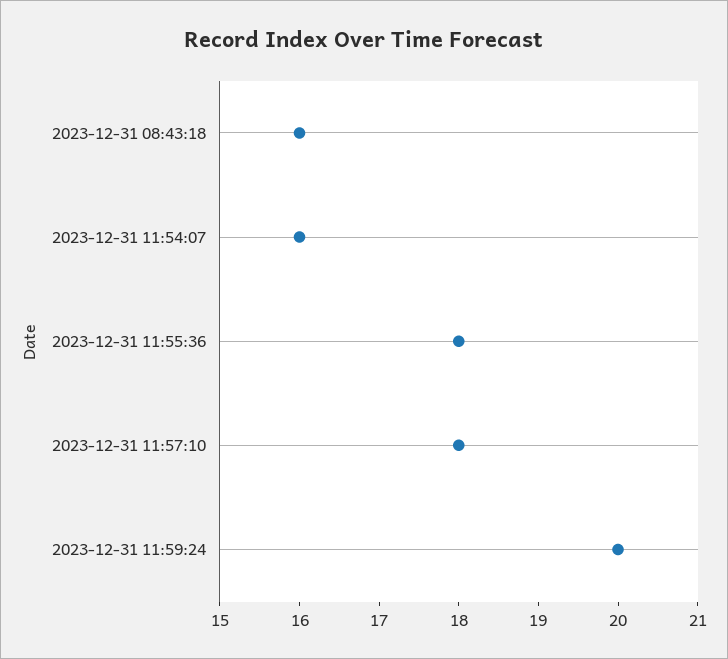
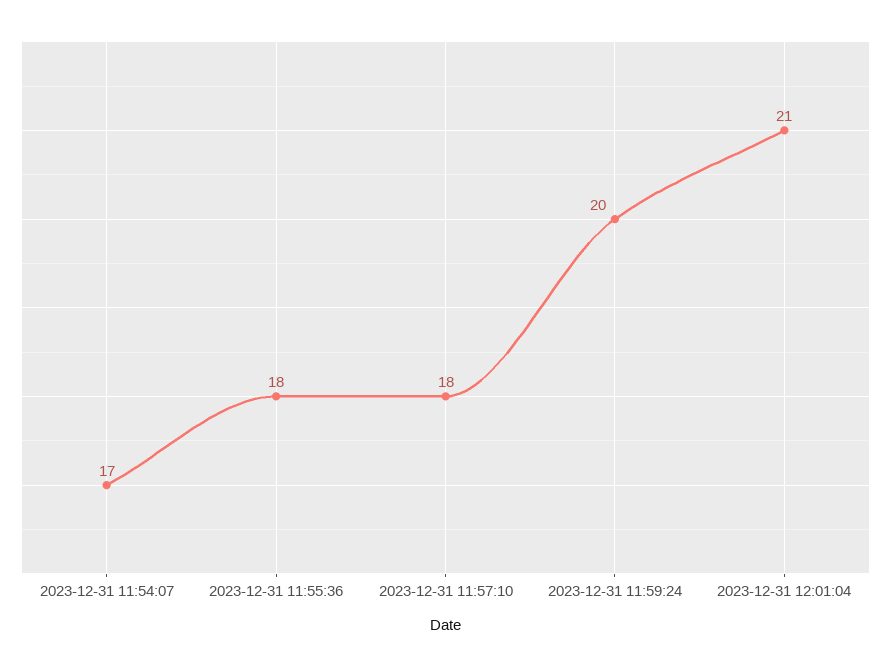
2023-12-31 08:43:18: 16 -> none
2023-12-31 11:54:07: 16 -> 17
2023-12-31 12:01:04: none -> 21

